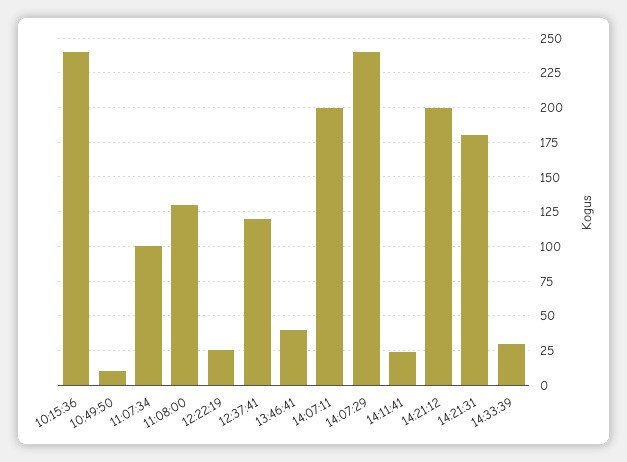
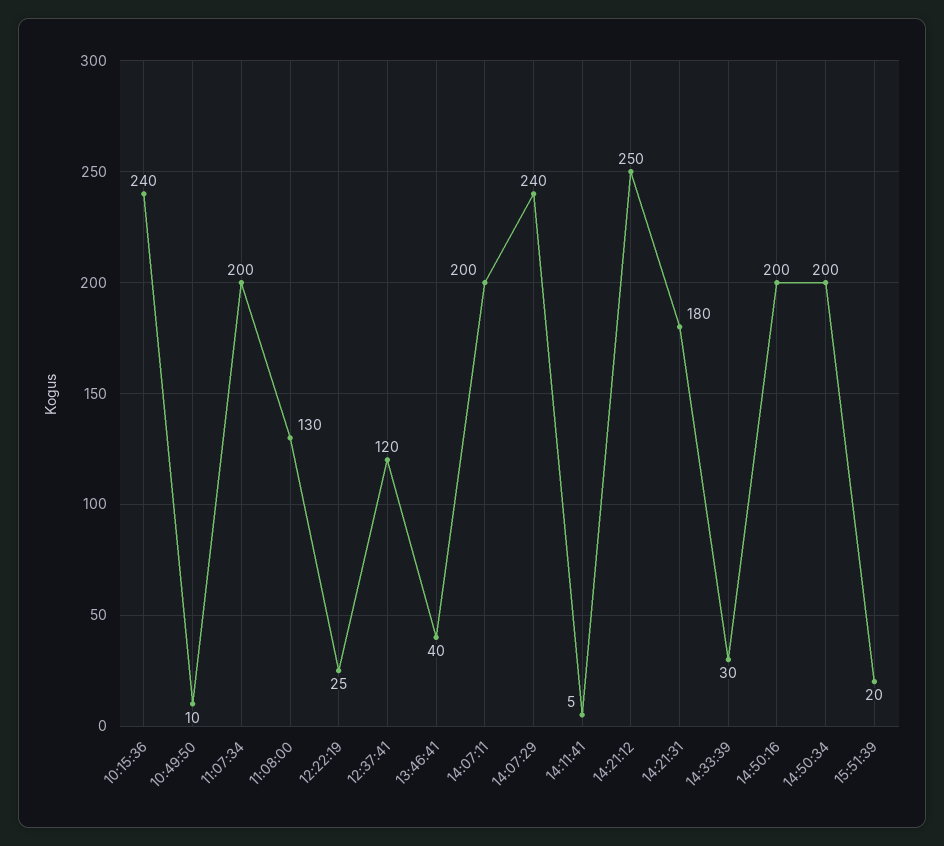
11:07:34: 100 -> 200
14:11:41: 25 -> 5
14:21:12: 200 -> 250
14:50:16: none -> 200
14:50:34: none -> 200
15:51:39: none -> 20

